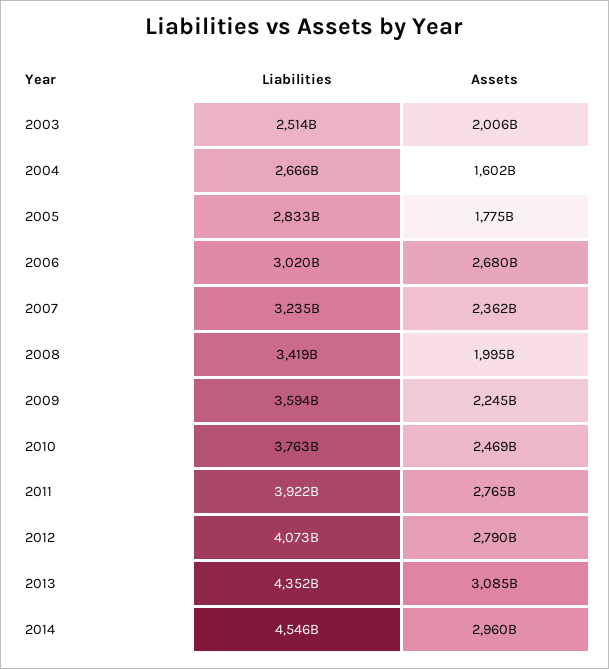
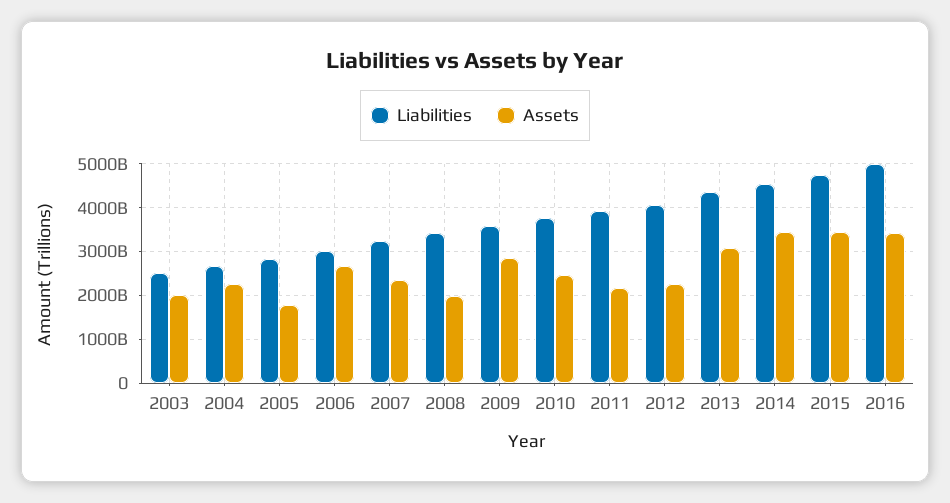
Assets, 2004: 1602000000000 -> 2200000000000
Assets, 2009: 2245000000000 -> 2800000000000
Assets, 2011: 2765000000000 -> 2200000000000
Assets, 2012: 2790000000000 -> 2200000000000
Assets, 2014: 2960000000000 -> 3400000000000
Liabilities, 2015: none -> 4800000000000
Assets, 2015: none -> 3400000000000
Liabilities, 2016: none -> 5000000000000
Assets, 2016: none -> 3400000000000

